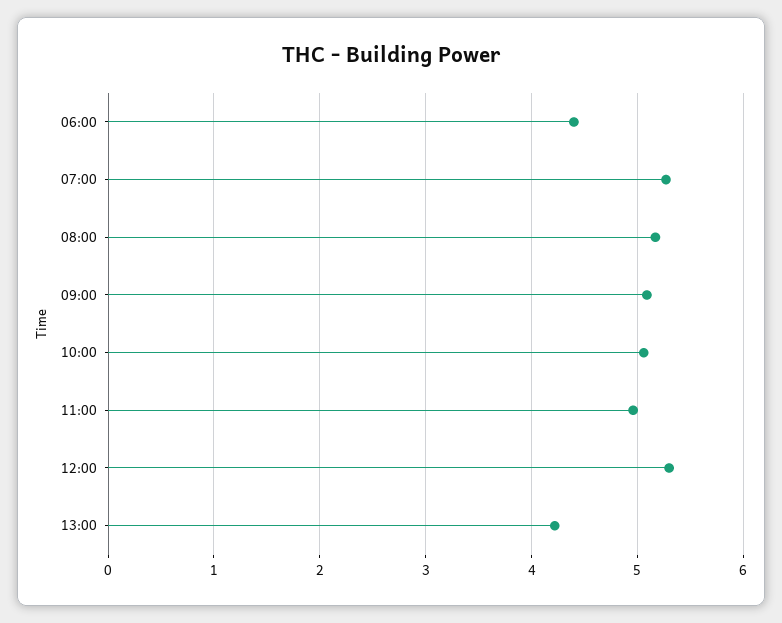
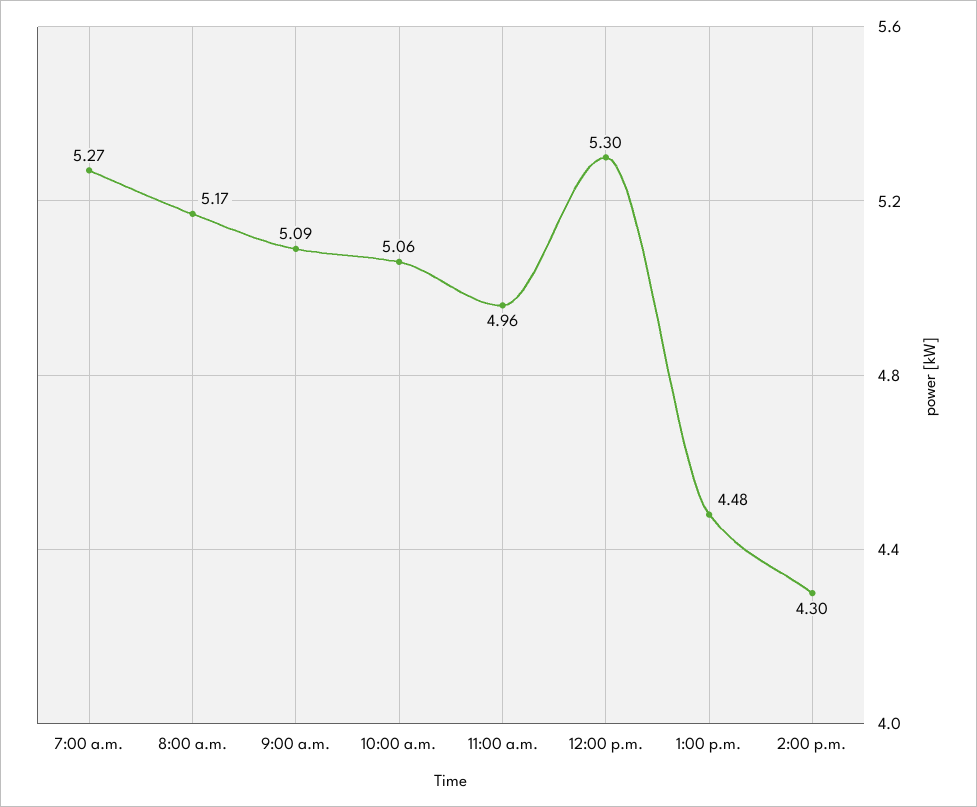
06:00: 4.4 -> none
13:00: 4.2 -> 4.48
2:00 p.m.: none -> 4.3

